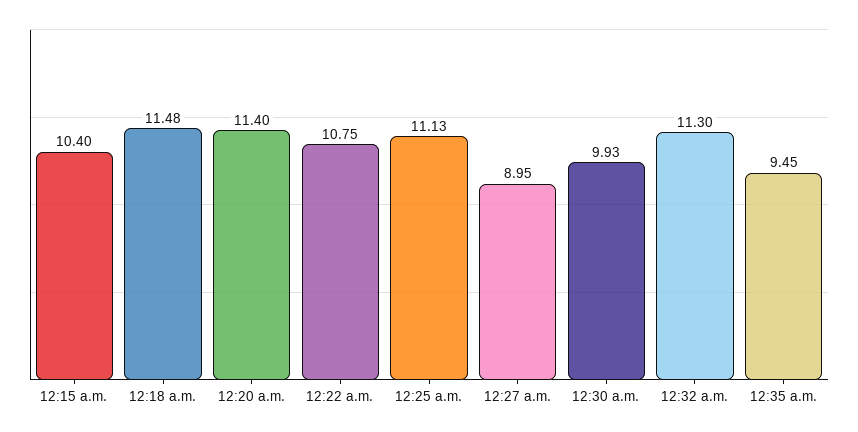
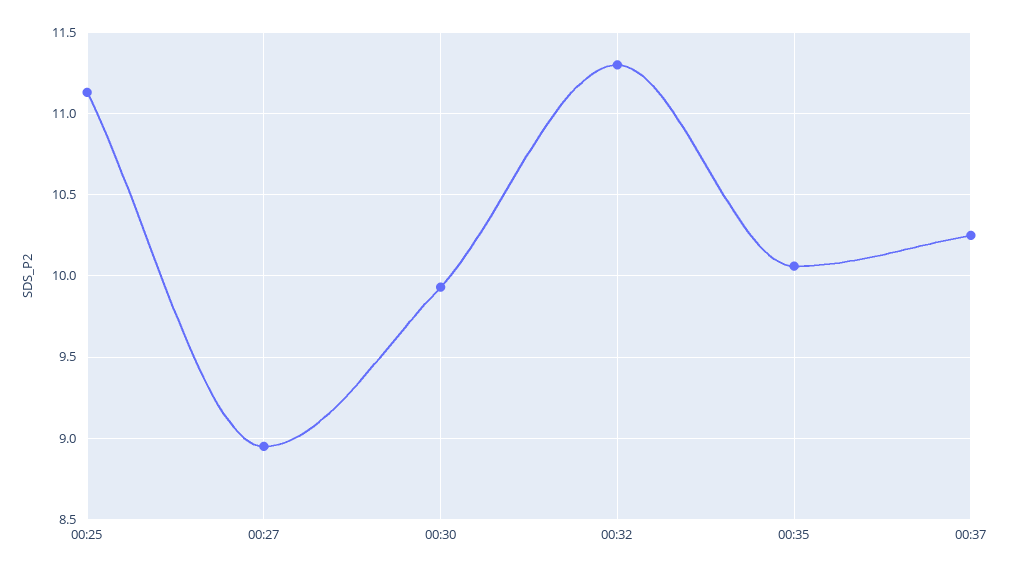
12:15 a.m.: 10.4 -> none
12:18 a.m.: 11.48 -> none
12:20 a.m.: 11.4 -> none
12:22 a.m.: 10.75 -> none
12:35 a.m.: 9.45 -> 10.05
00:37: none -> 10.25

